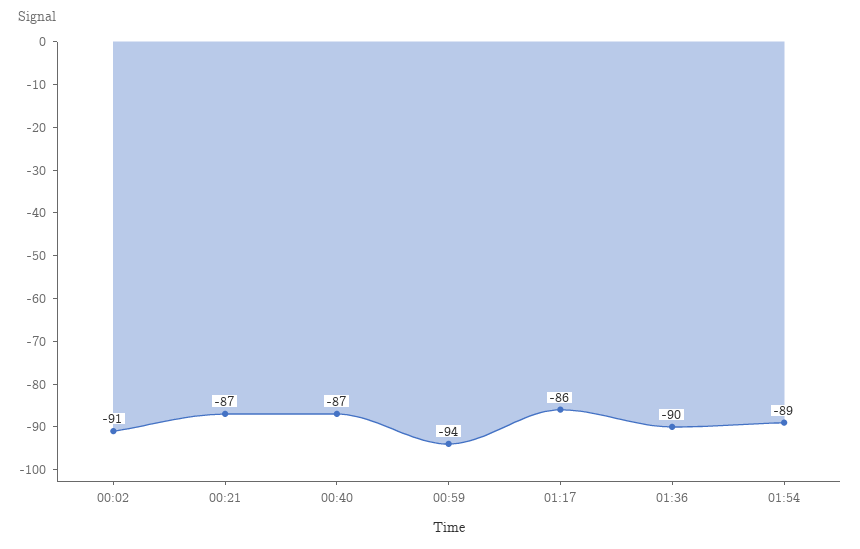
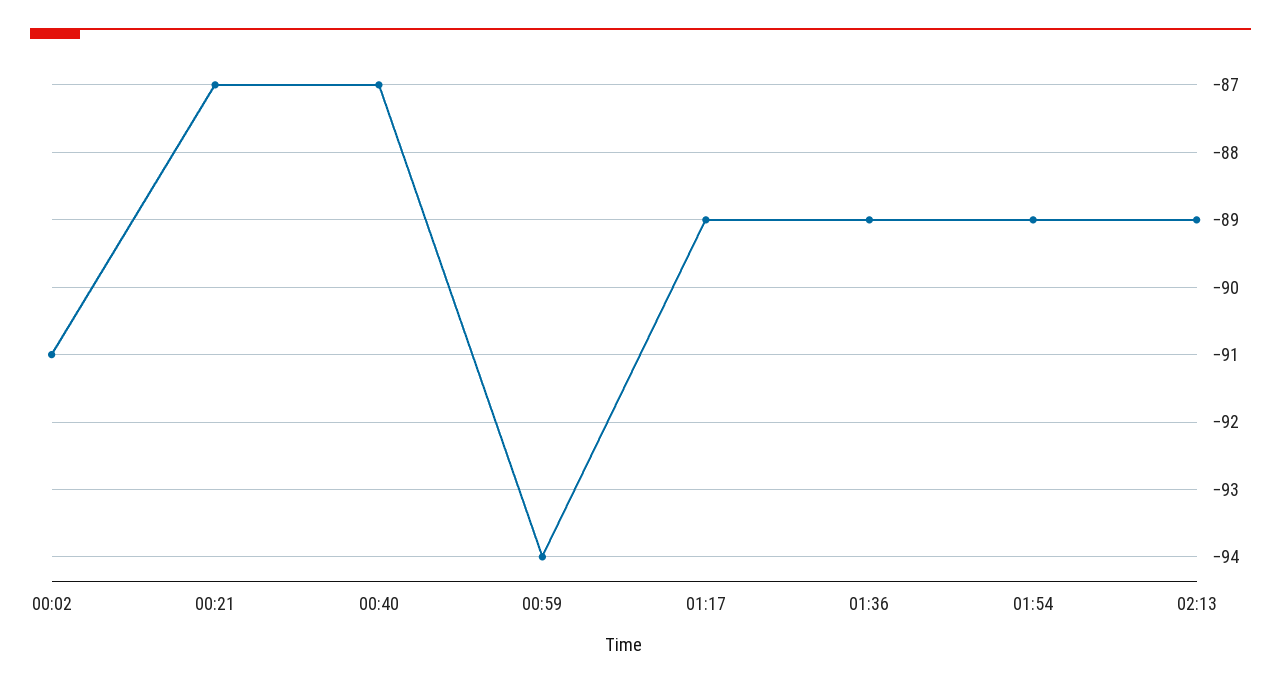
01:17: -86 -> -89
01:36: -90 -> -89
02:13: none -> -89

